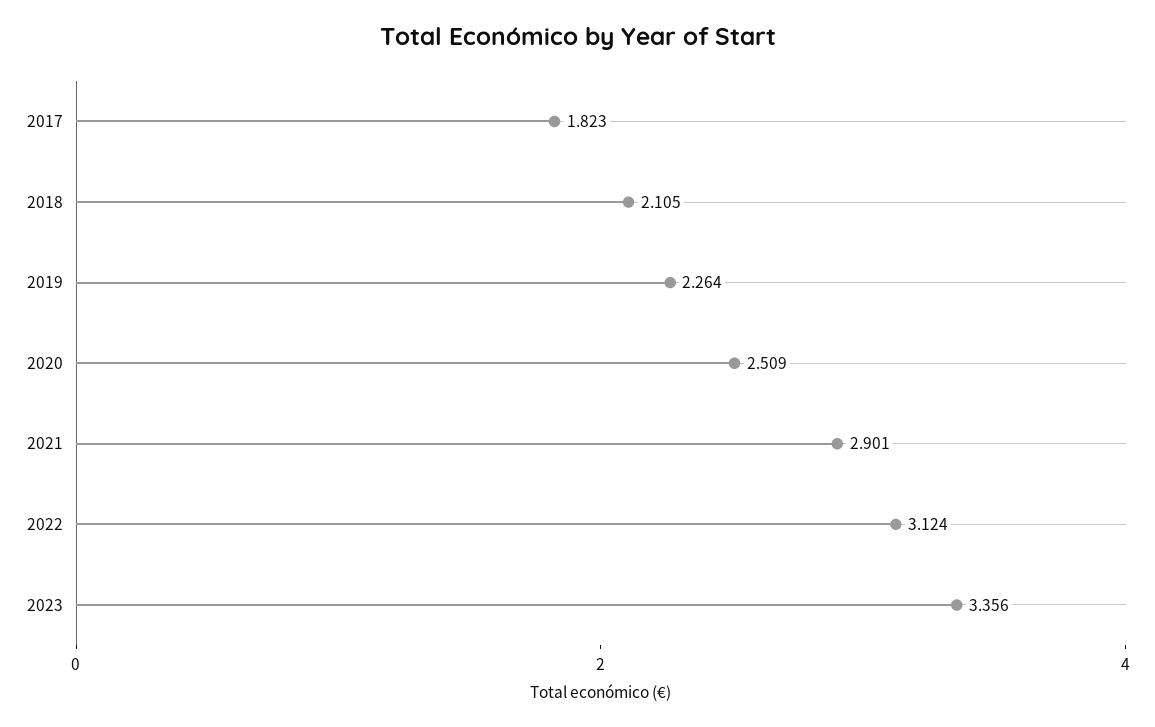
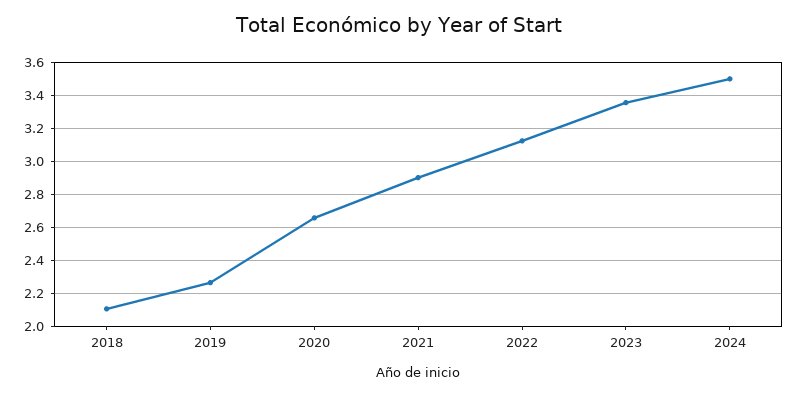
2017: 1.823 -> none
2020: 2.509 -> 2.65
2024: none -> 3.5

